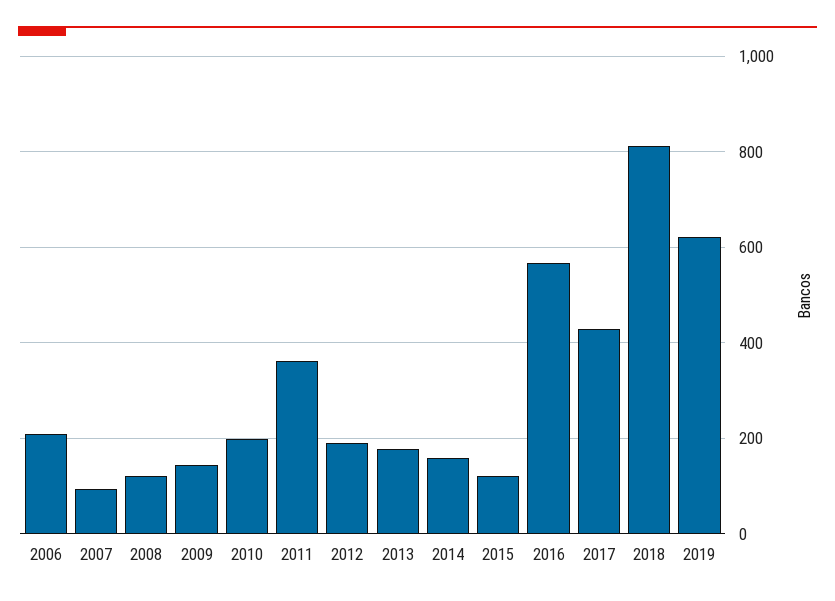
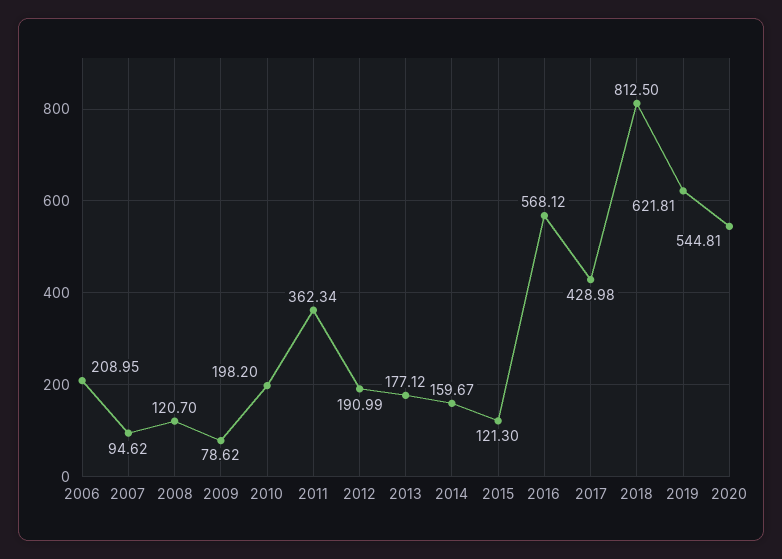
2009: 140 -> 78.62
2020: none -> 544.81

